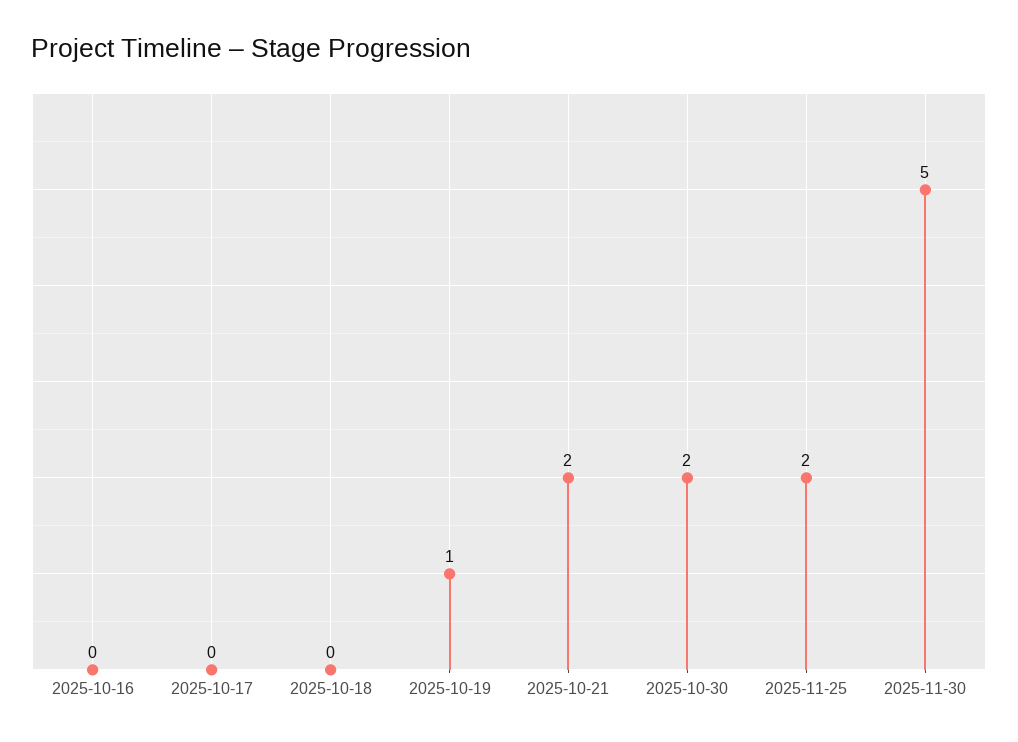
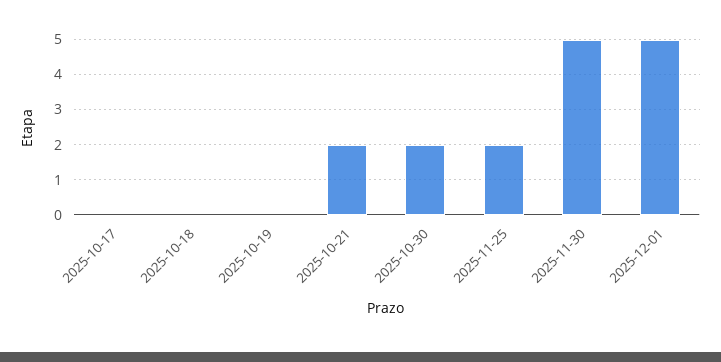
2025-10-16: 0 -> none
2025-10-19: 1 -> 0
2025-12-01: none -> 5

